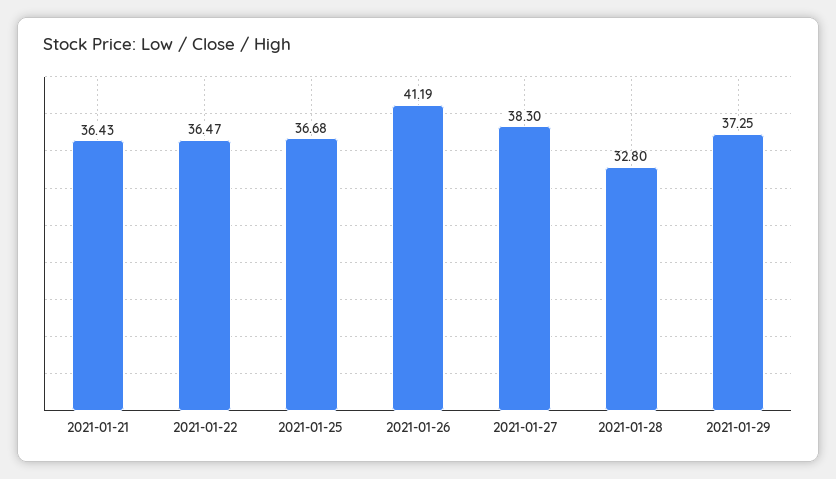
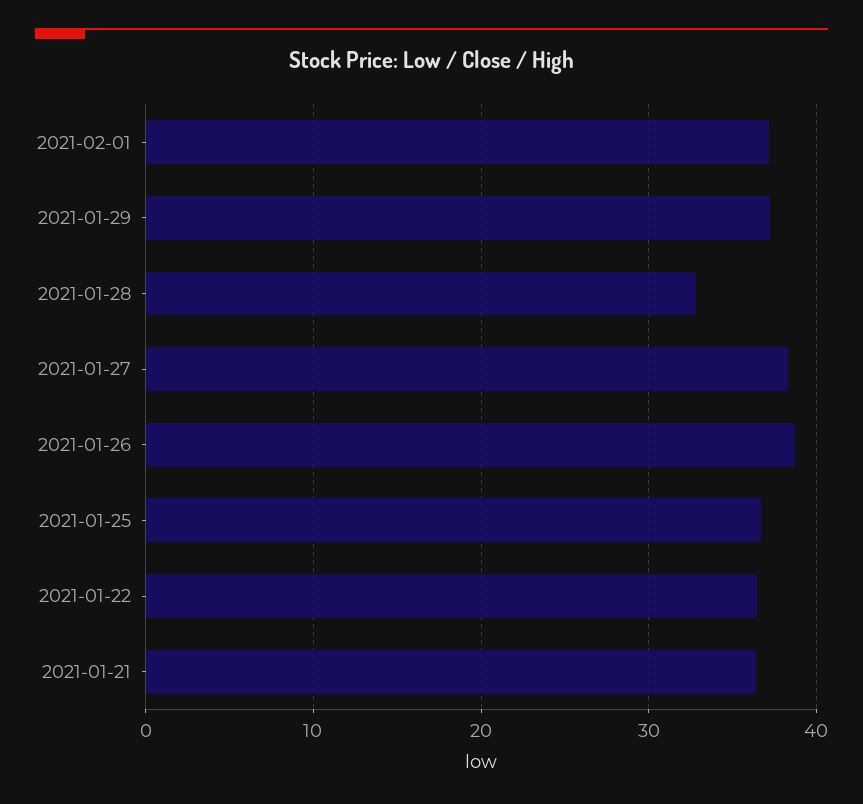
2021-01-26: 41.19 -> 39
2021-02-01: none -> 37

